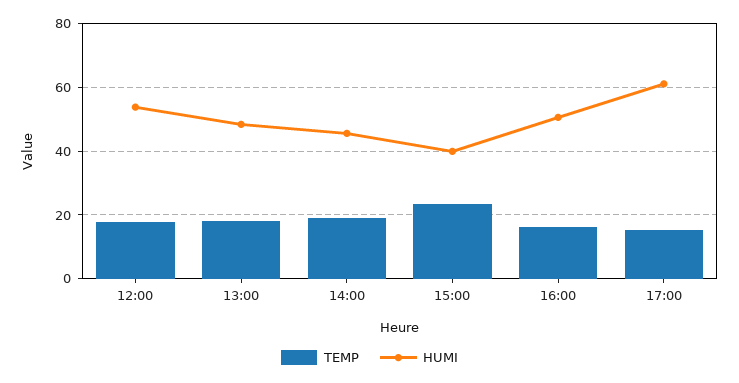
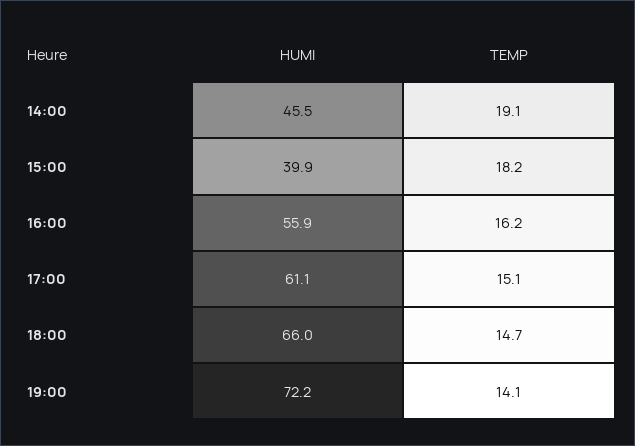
TEMP, 12:00: 18 -> none
HUMI, 12:00: 54 -> none
TEMP, 13:00: 18 -> none
HUMI, 13:00: 48 -> none
TEMP, 15:00: 24 -> 18.2
HUMI, 16:00: 50 -> 55.9
HUMI, 18:00: none -> 66
TEMP, 18:00: none -> 14.7
HUMI, 19:00: none -> 72.2
TEMP, 19:00: none -> 14.1

